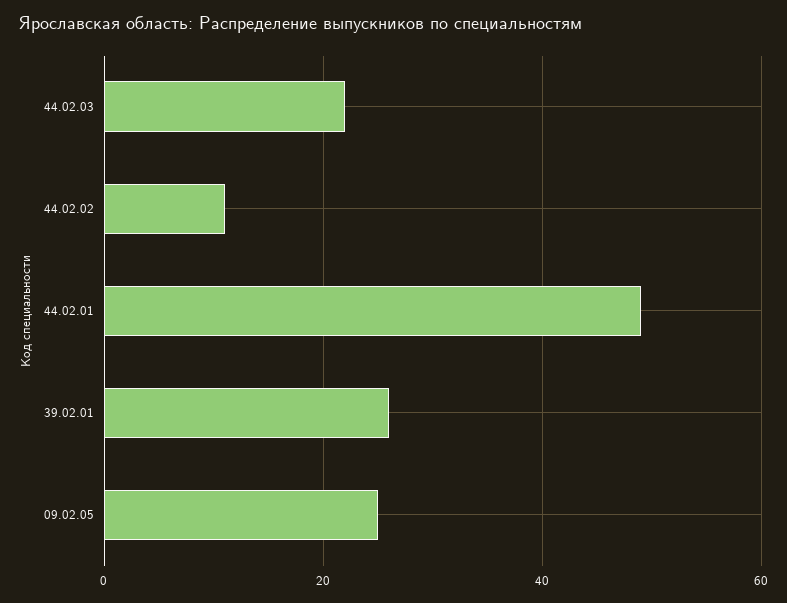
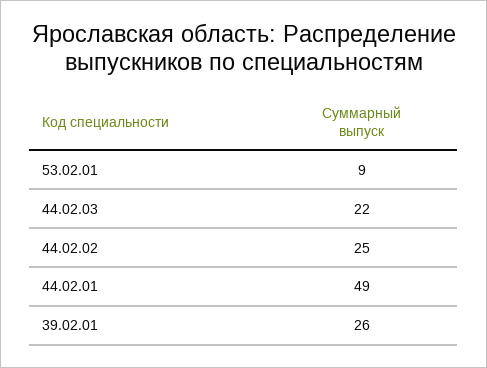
44.02.02: 10 -> 25
09.02.05: 25 -> none
53.02.01: none -> 9

